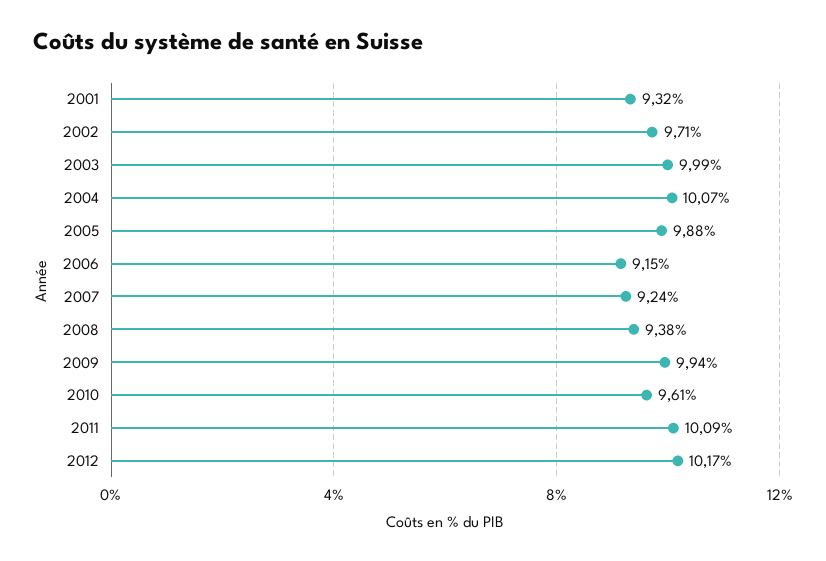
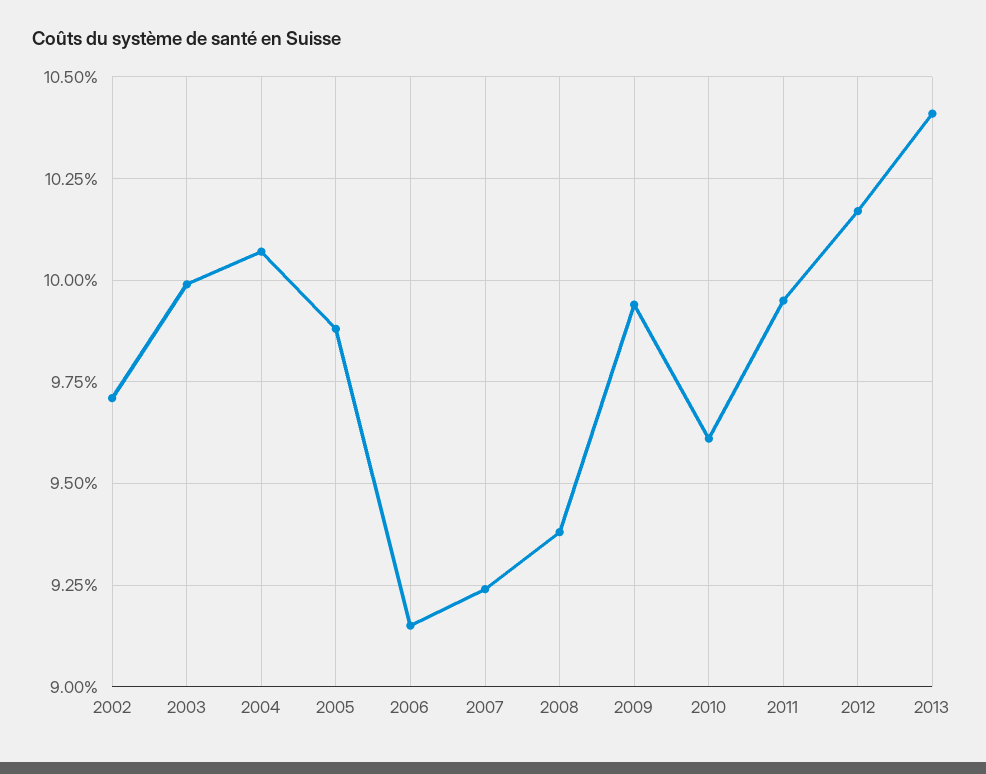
2001: 9.32 -> none
2011: 10.09 -> 9.95
2013: none -> 10.4

